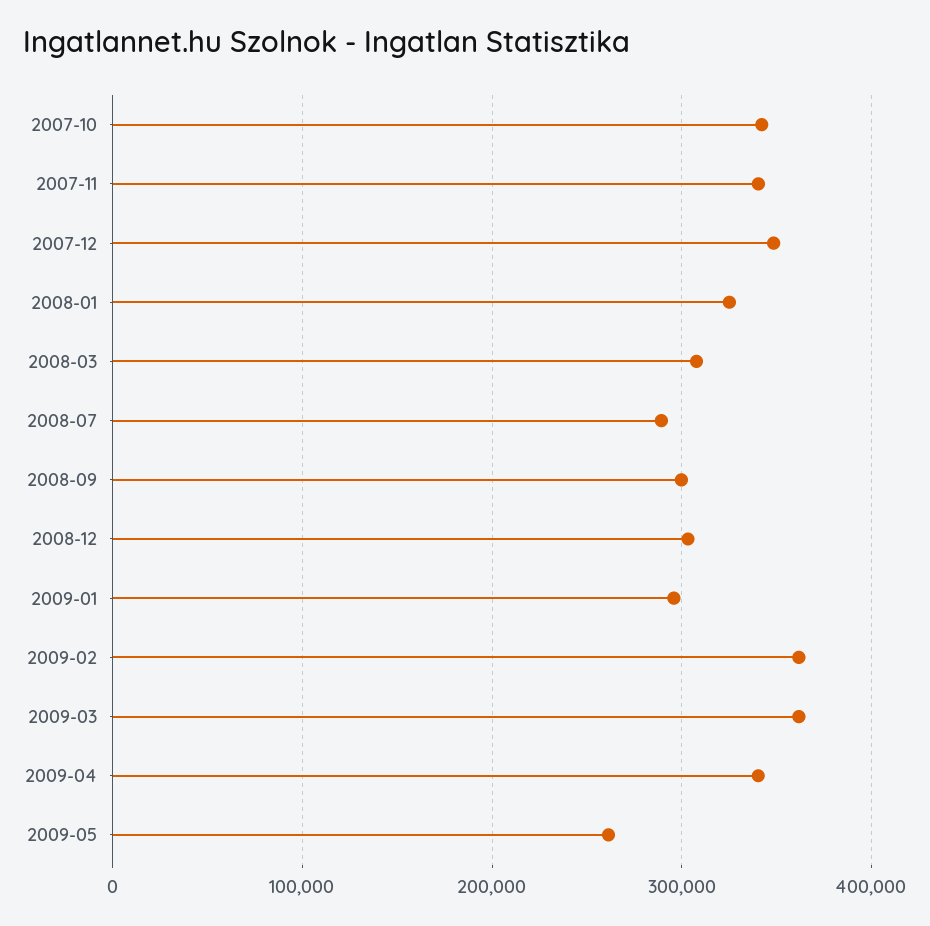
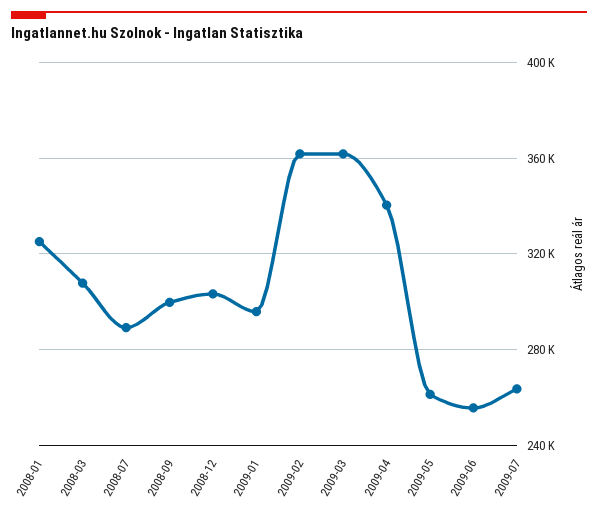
2007-10: 340000 -> none
2007-11: 340000 -> none
2007-12: 350000 -> none
2009-06: none -> 255000
2009-07: none -> 265000

